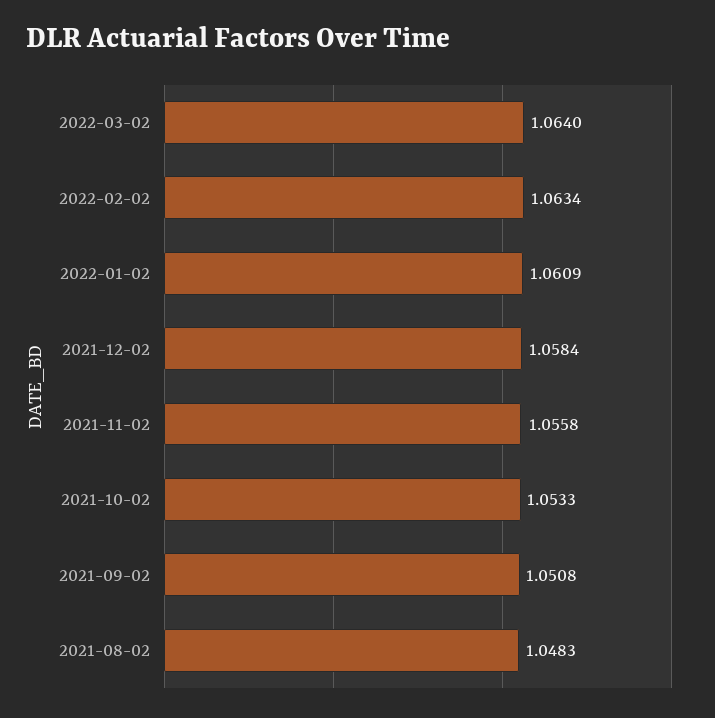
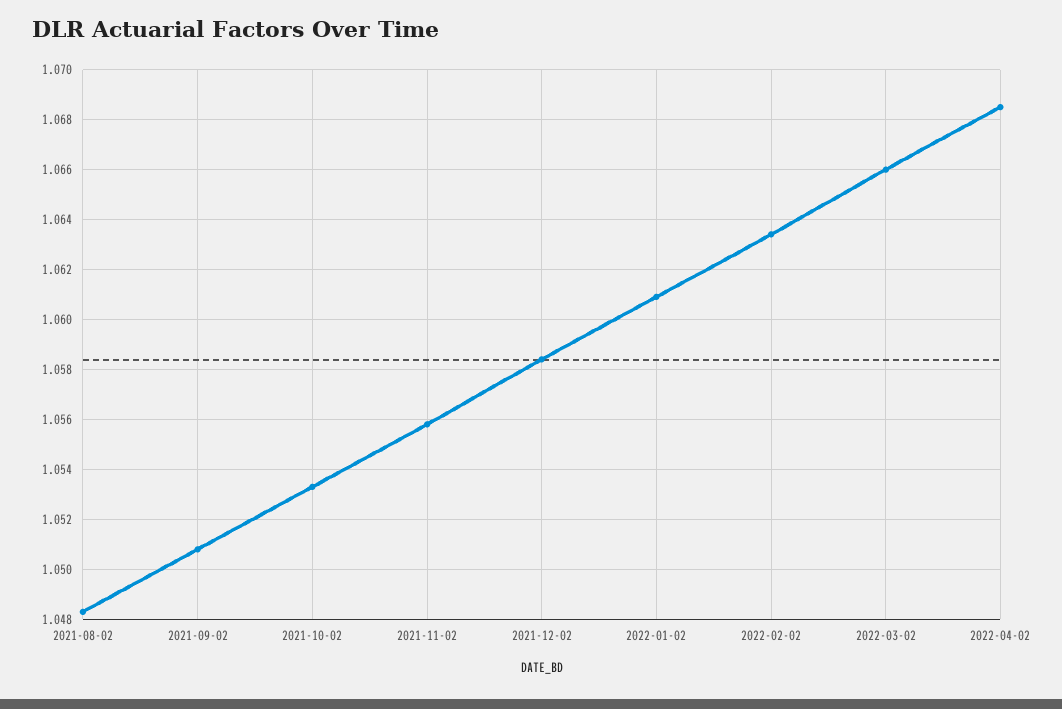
2022-03-02: 1.064 -> 1.066
2022-04-02: none -> 1.0685

